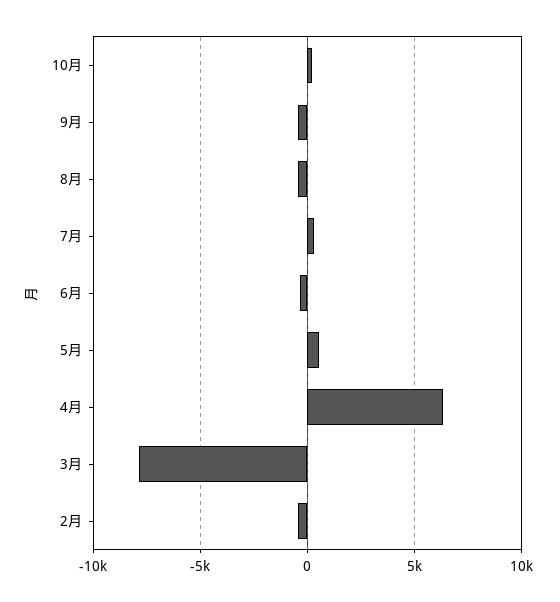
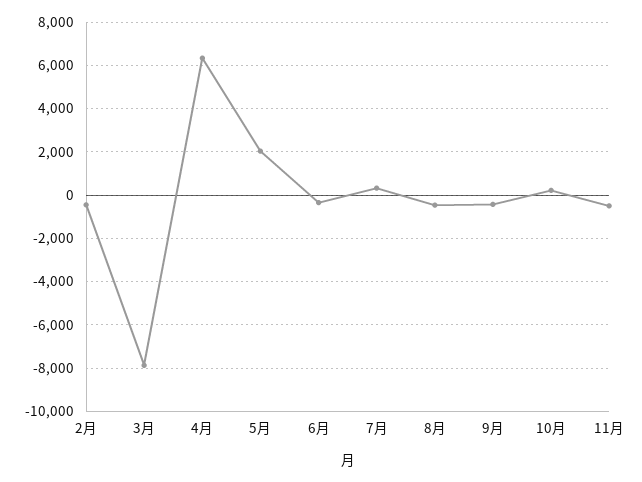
5月: 500 -> 2000
11月: none -> -500

